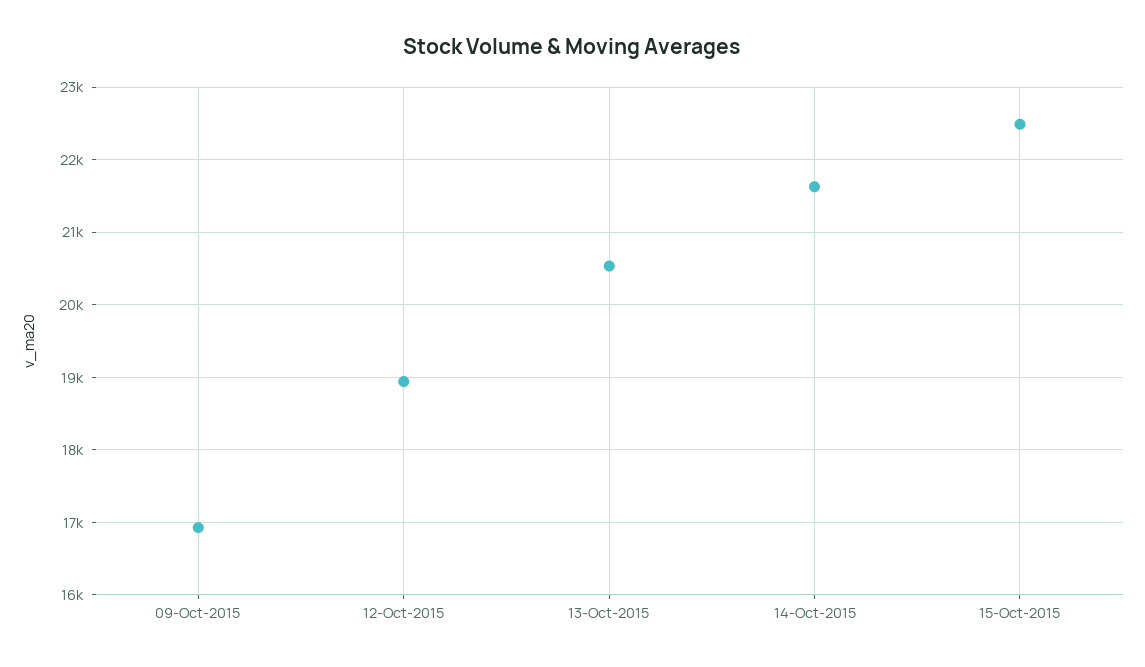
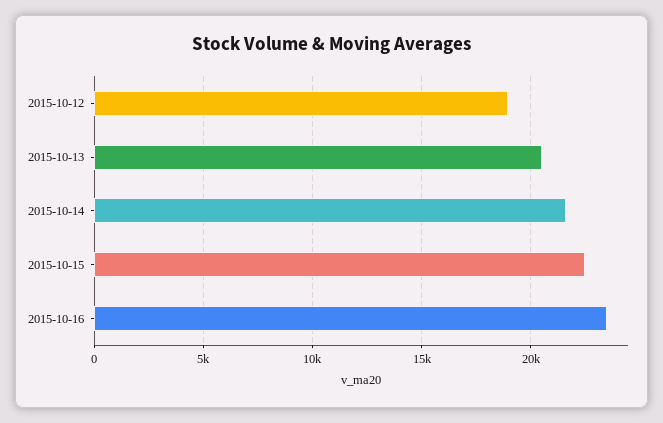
09-Oct-2015: 16900 -> none
2015-10-16: none -> 23500

